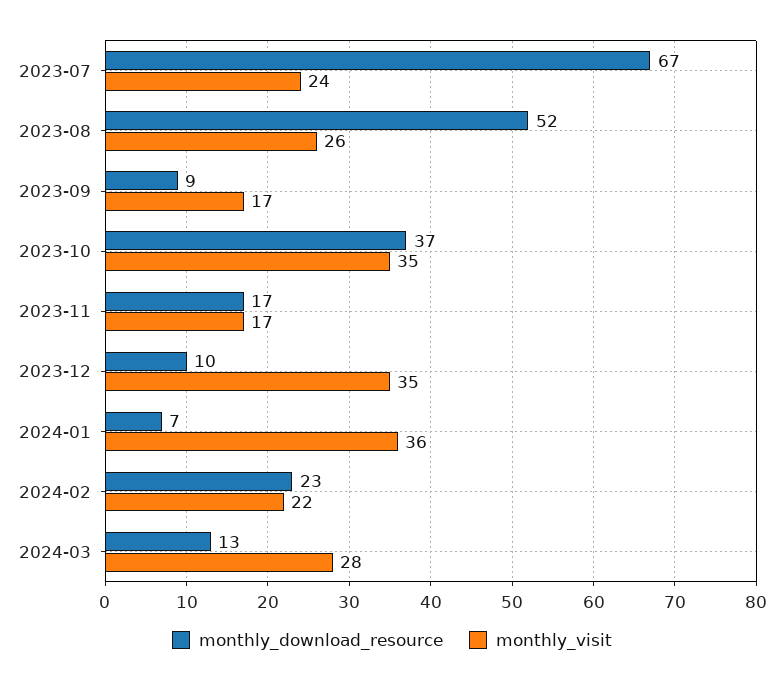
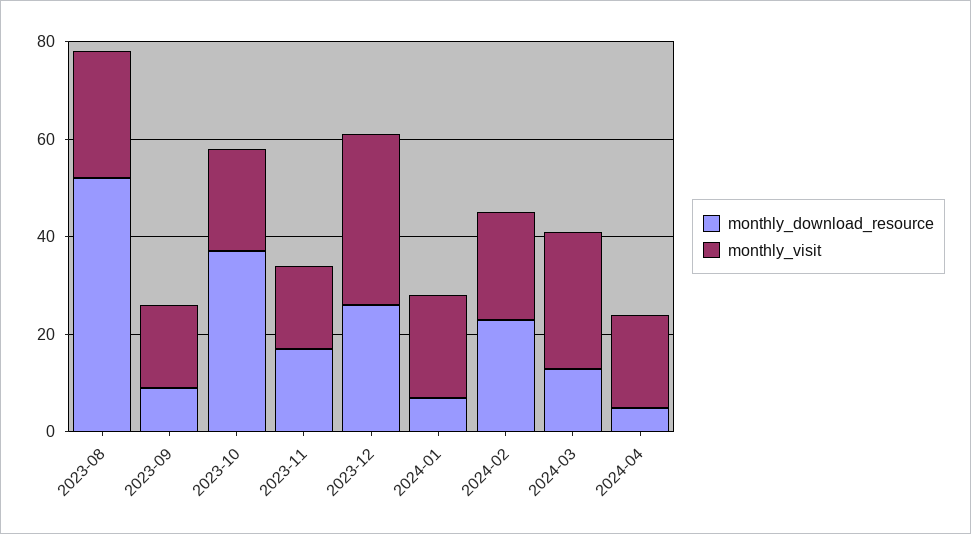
monthly_download_resource, 2023-07: 67 -> none
monthly_visit, 2023-07: 24 -> none
monthly_visit, 2023-10: 35 -> 20
monthly_download_resource, 2023-12: 10 -> 25
monthly_visit, 2024-01: 36 -> 20
monthly_download_resource, 2024-04: none -> 5
monthly_visit, 2024-04: none -> 20

